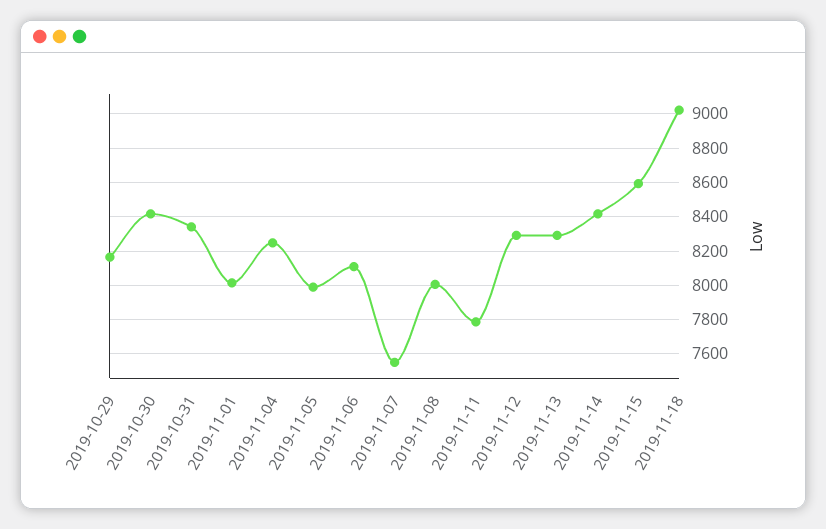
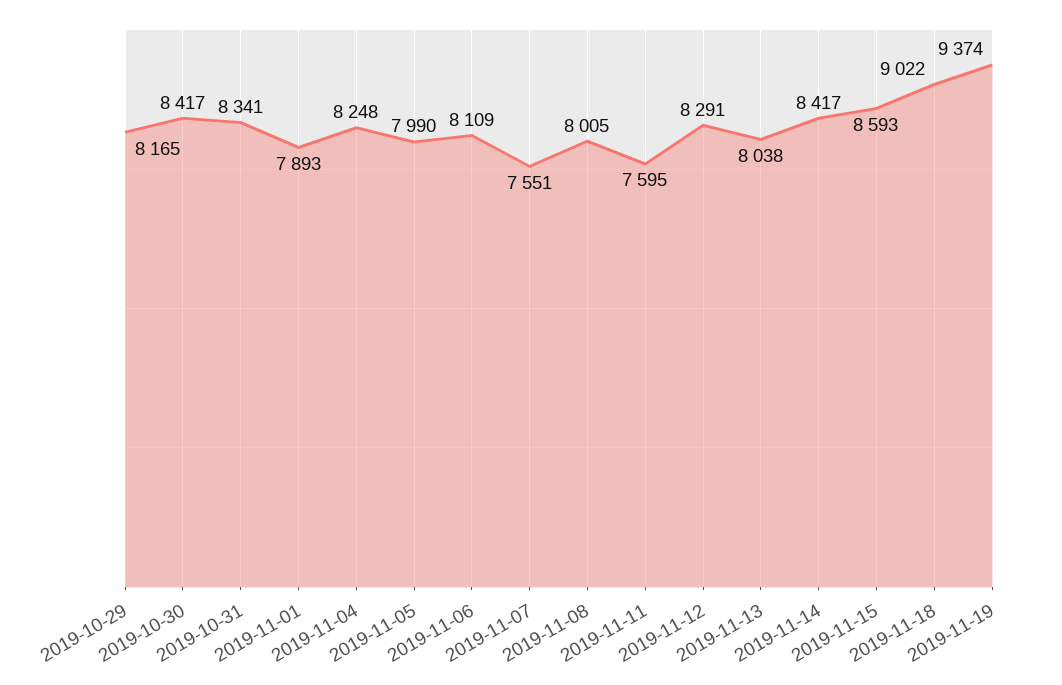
2019-11-01: 8000 -> 7893
2019-11-11: 7800 -> 7595
2019-11-13: 8300 -> 8038
2019-11-19: none -> 9374

